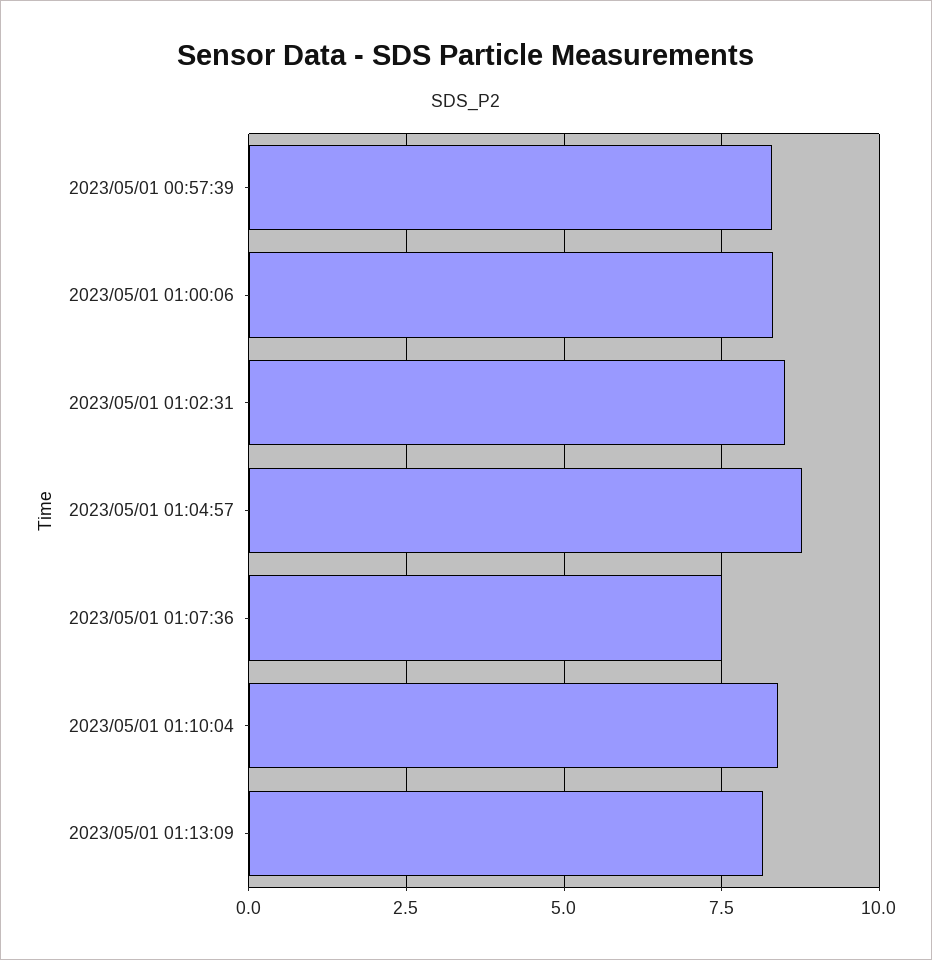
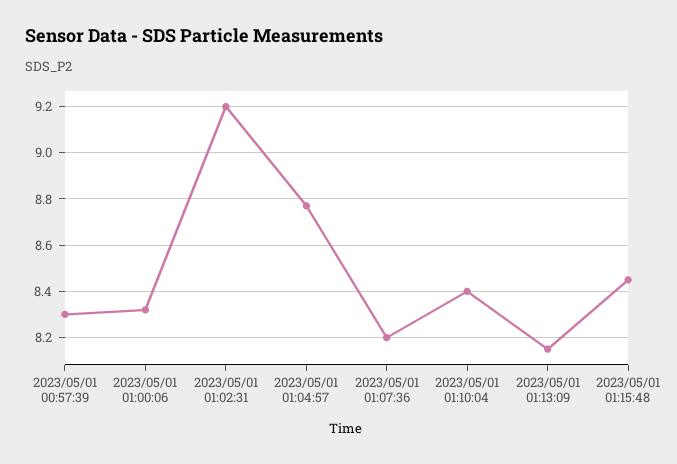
2023/05/01 01:02:31: 8.5 -> 9.2
2023/05/01 01:07:36: 7.5 -> 8.2
2023/05/01 01:15:48: none -> 8.45

